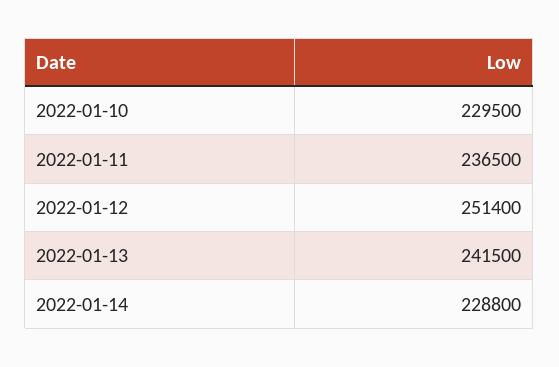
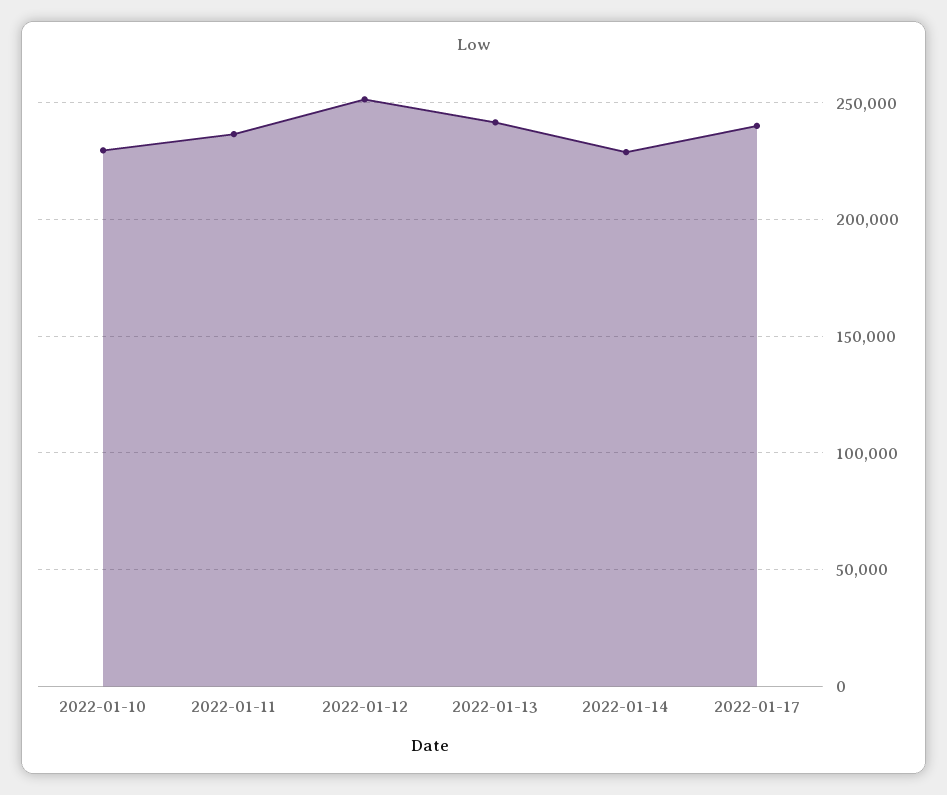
2022-01-17: none -> 240000

